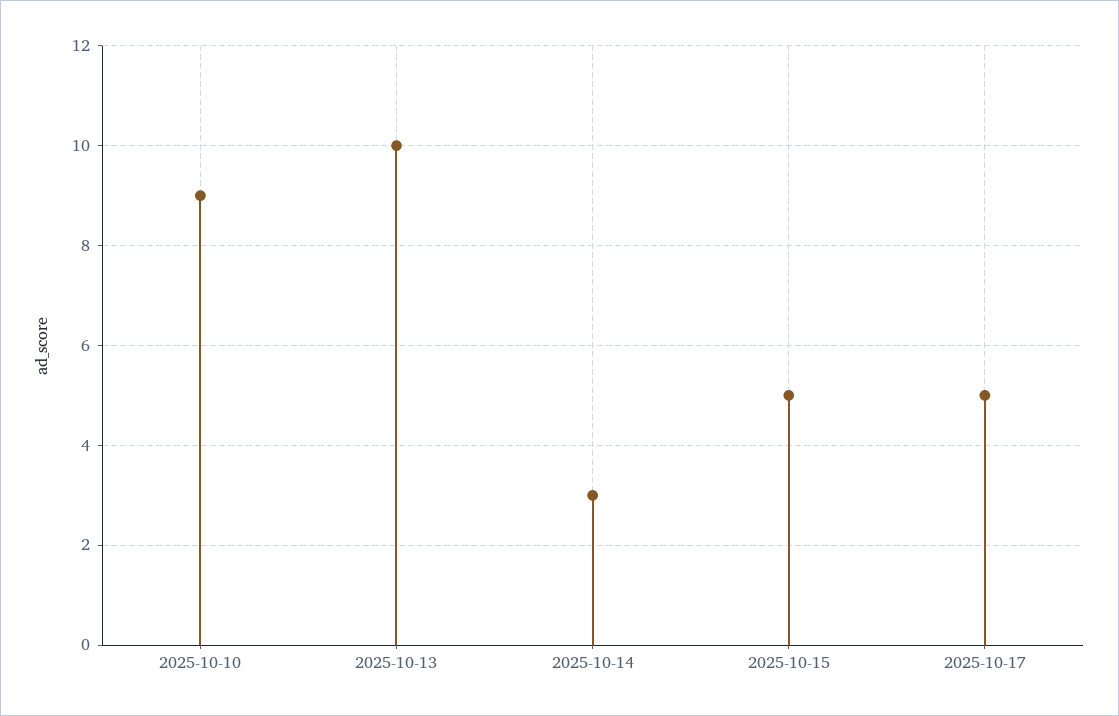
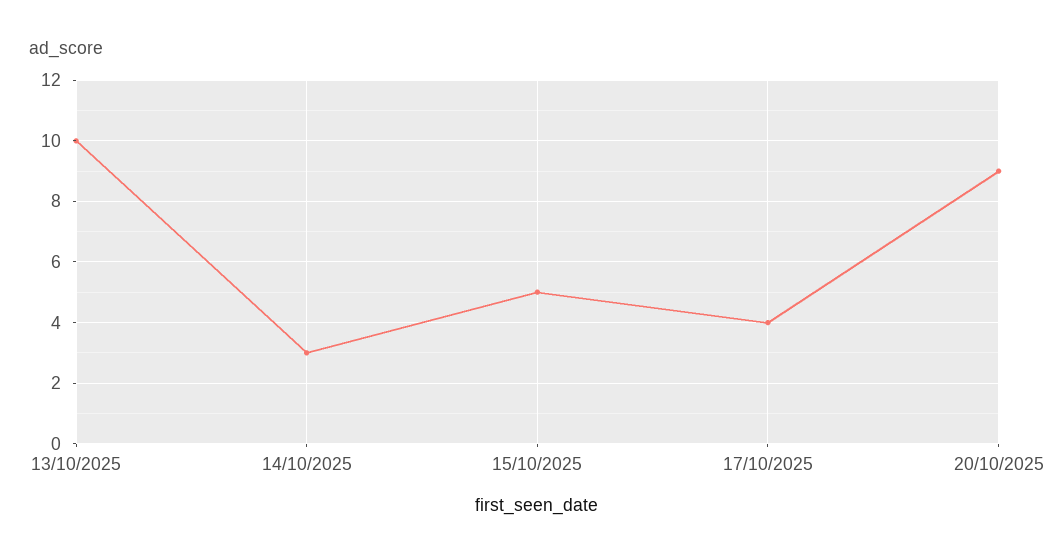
2025-10-10: 9 -> none
2025-10-17: 5 -> 4
20/10/2025: none -> 9

